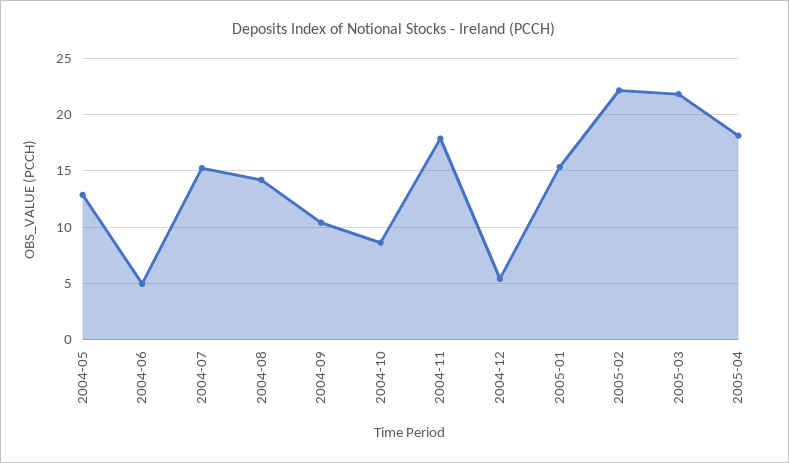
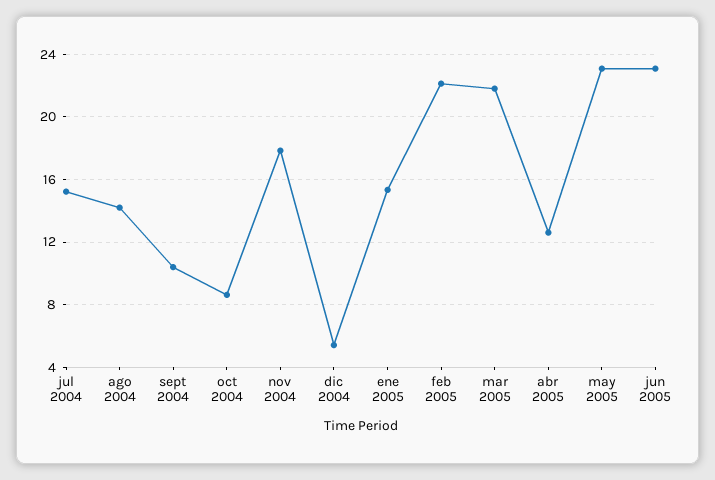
2004-05: 13 -> none
2004-06: 5 -> none
2005-04: 18 -> 12.5
may 2005: none -> 23
jun 2005: none -> 23

